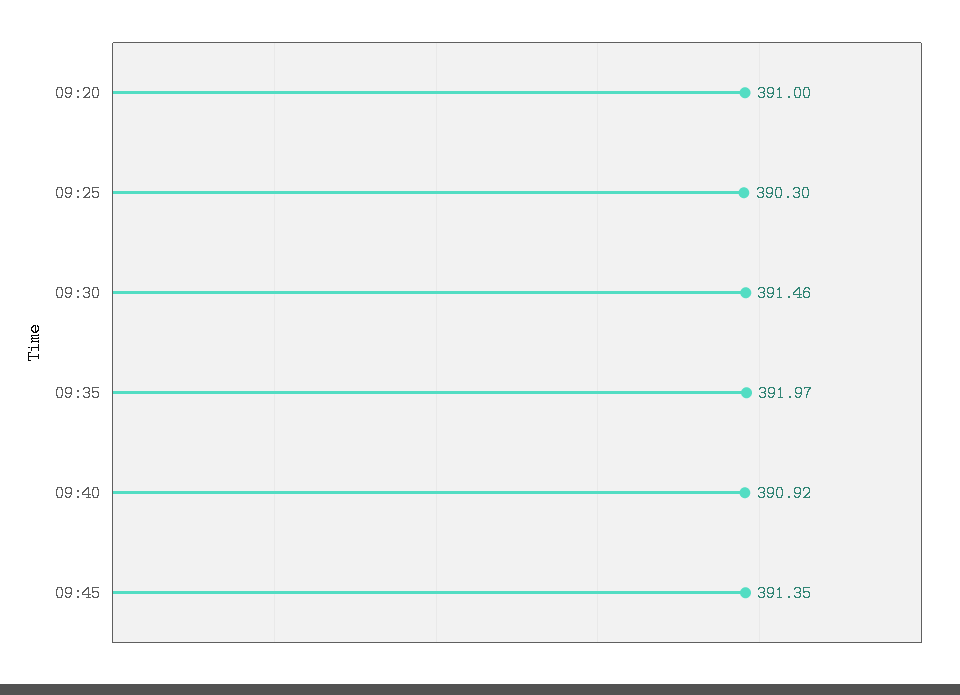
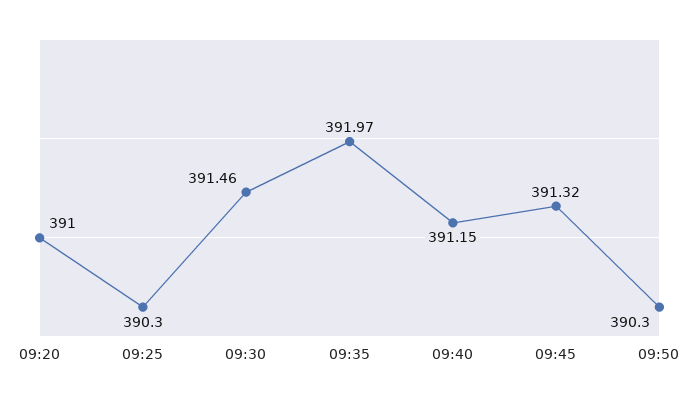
09:40: 390.92 -> 391.15
09:45: 391.35 -> 391.32
09:50: none -> 390.3

